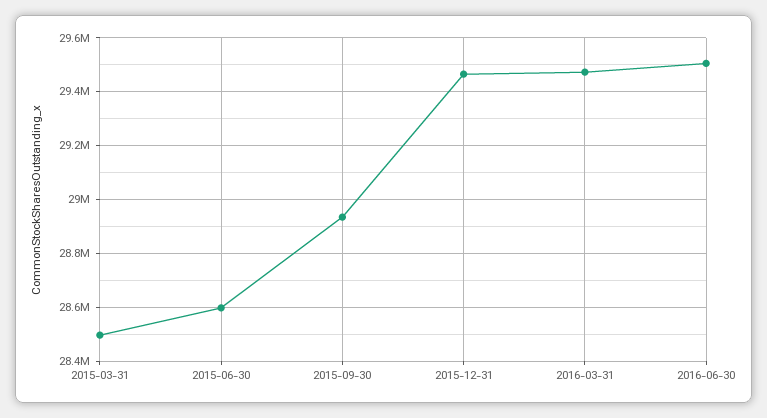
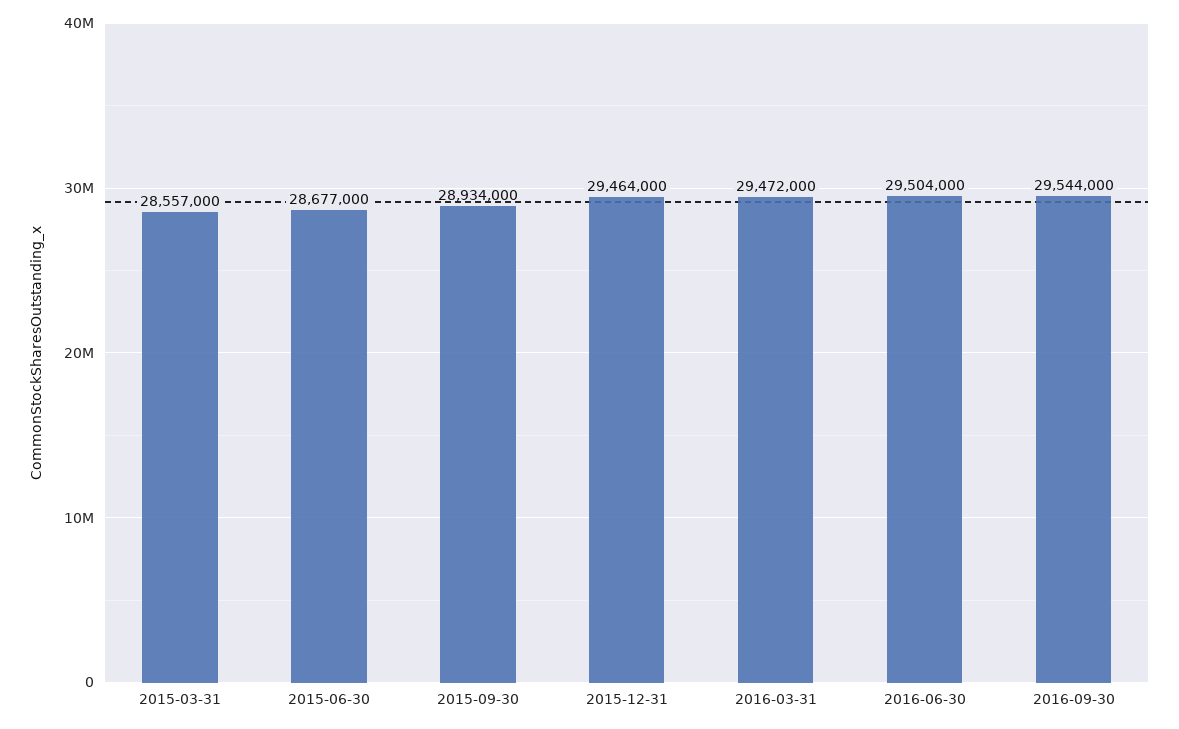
2015-03-31: 28500000 -> 28557000
2015-06-30: 28600000 -> 28677000
2016-09-30: none -> 29544000

